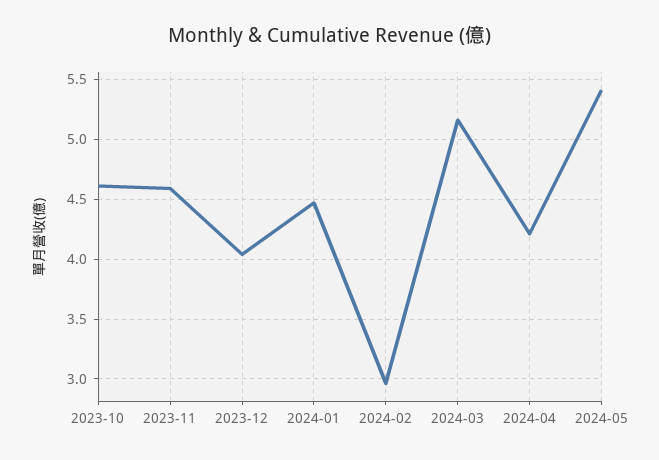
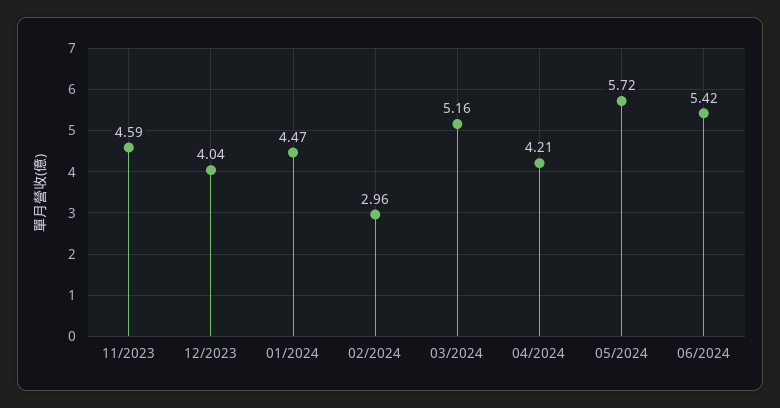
2023-10: 4.6 -> none
2024-05: 5.4 -> 5.72
06/2024: none -> 5.42

